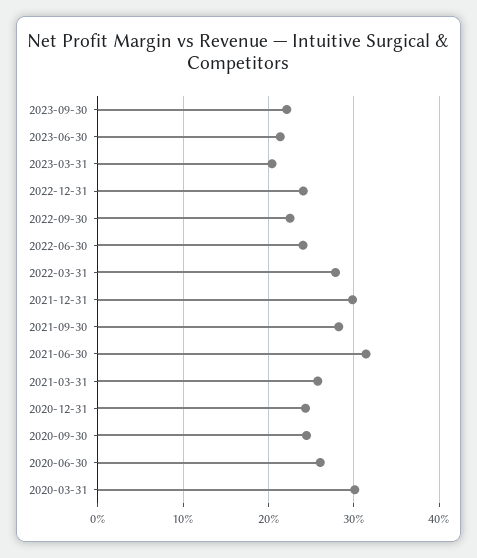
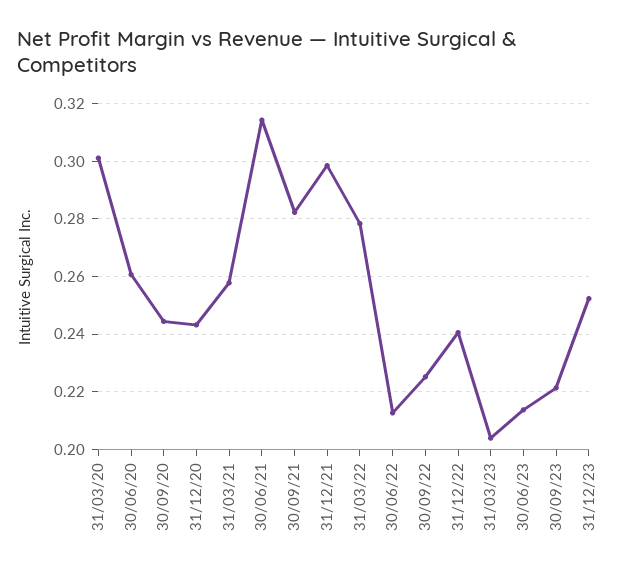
2022-06-30: 0.24 -> 0.2125
31/12/23: none -> 0.2525

